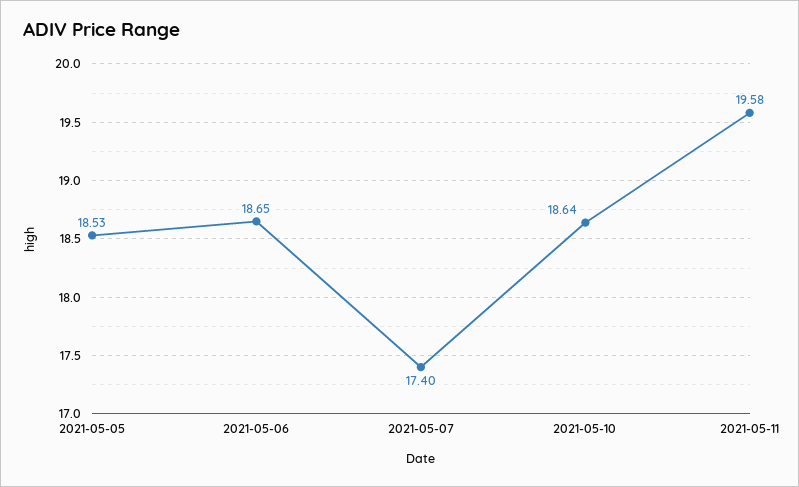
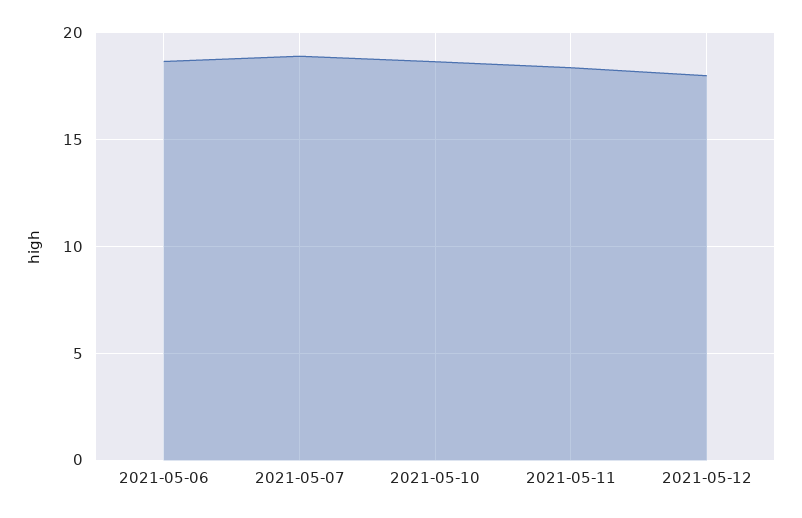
2021-05-05: 18.53 -> none
2021-05-07: 17.4 -> 19
2021-05-11: 19.58 -> 18.5
2021-05-12: none -> 18

